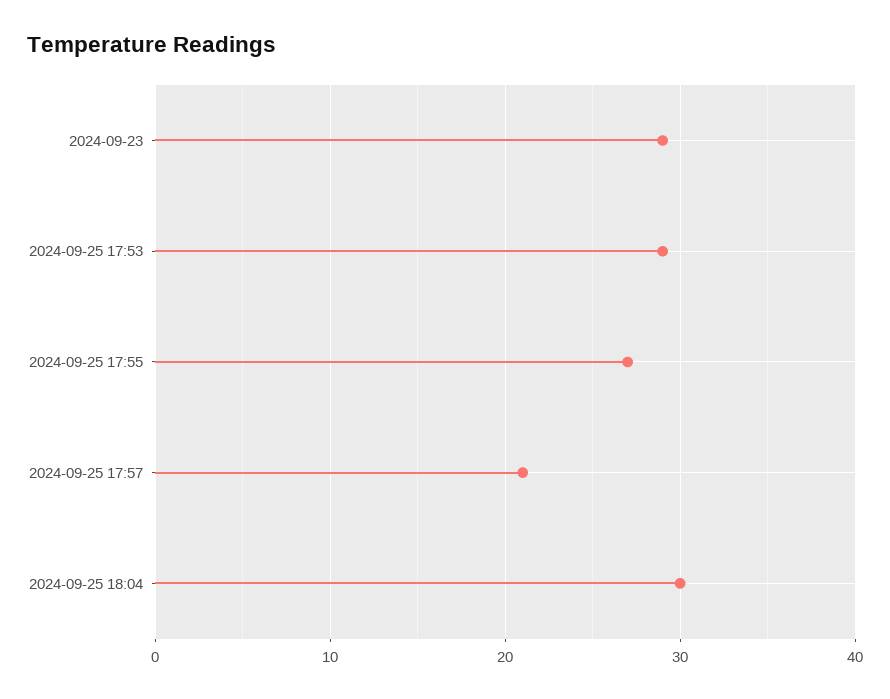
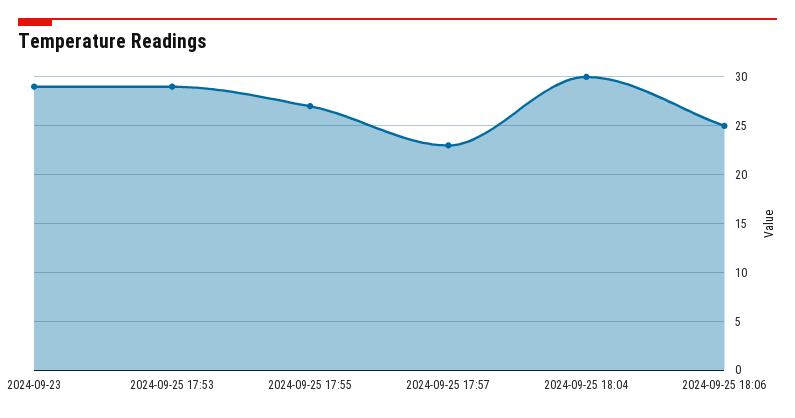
2024-09-25 17:57: 21 -> 23
2024-09-25 18:06: none -> 25

